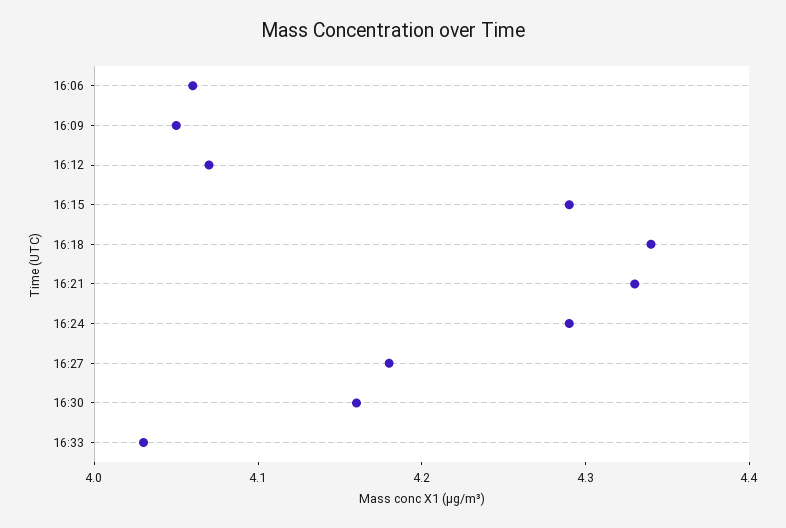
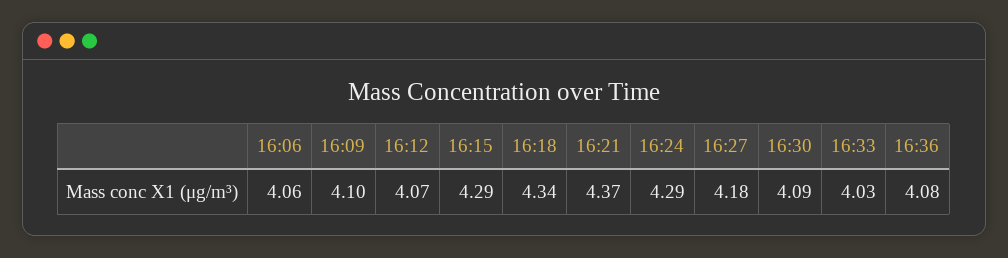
16:09: 4.05 -> 4.1
16:21: 4.33 -> 4.37
16:30: 4.16 -> 4.09
16:36: none -> 4.08

